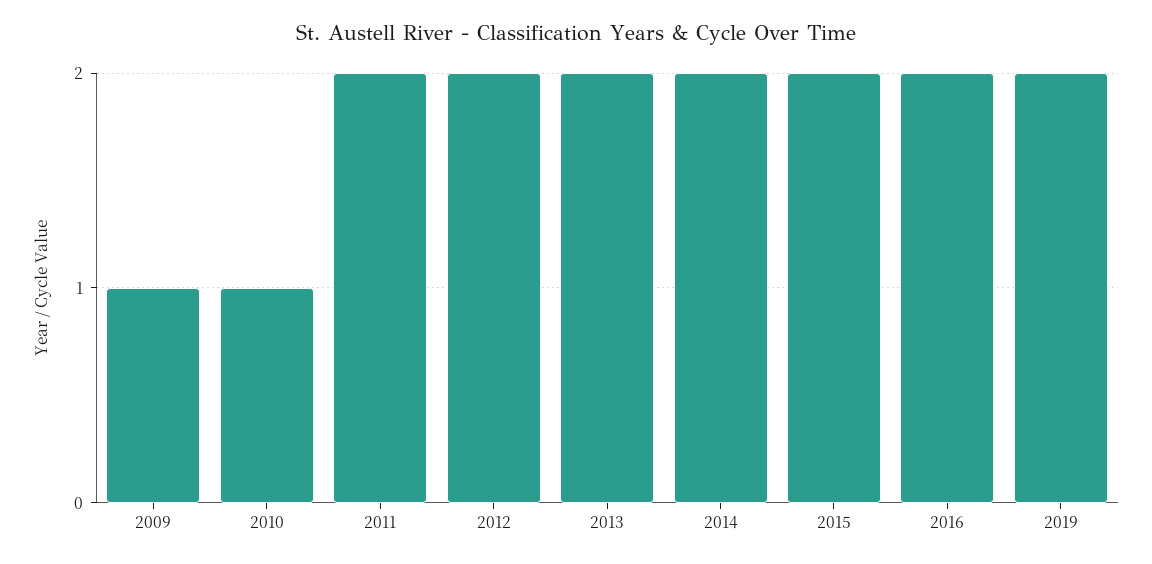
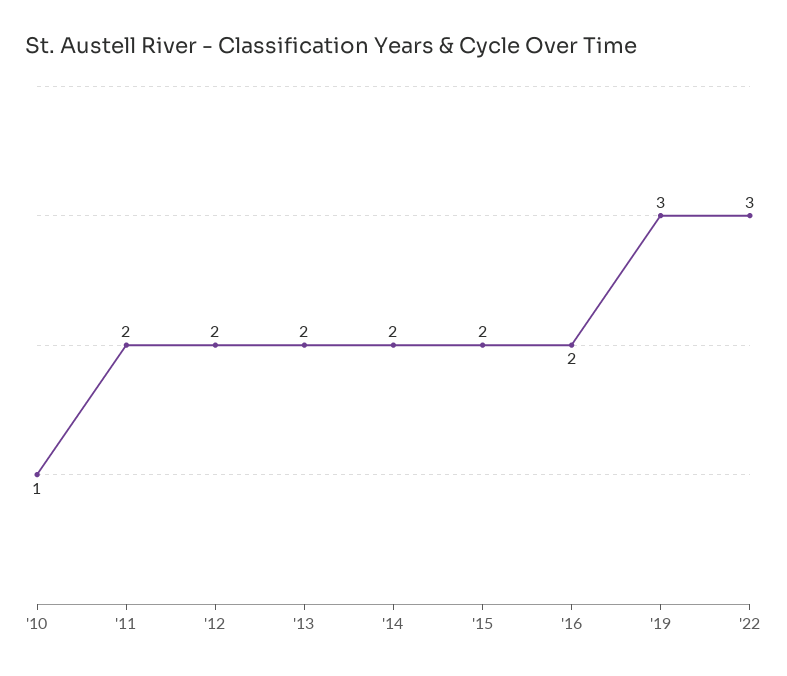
2009: 1 -> none
2019: 2 -> 3
'22: none -> 3

